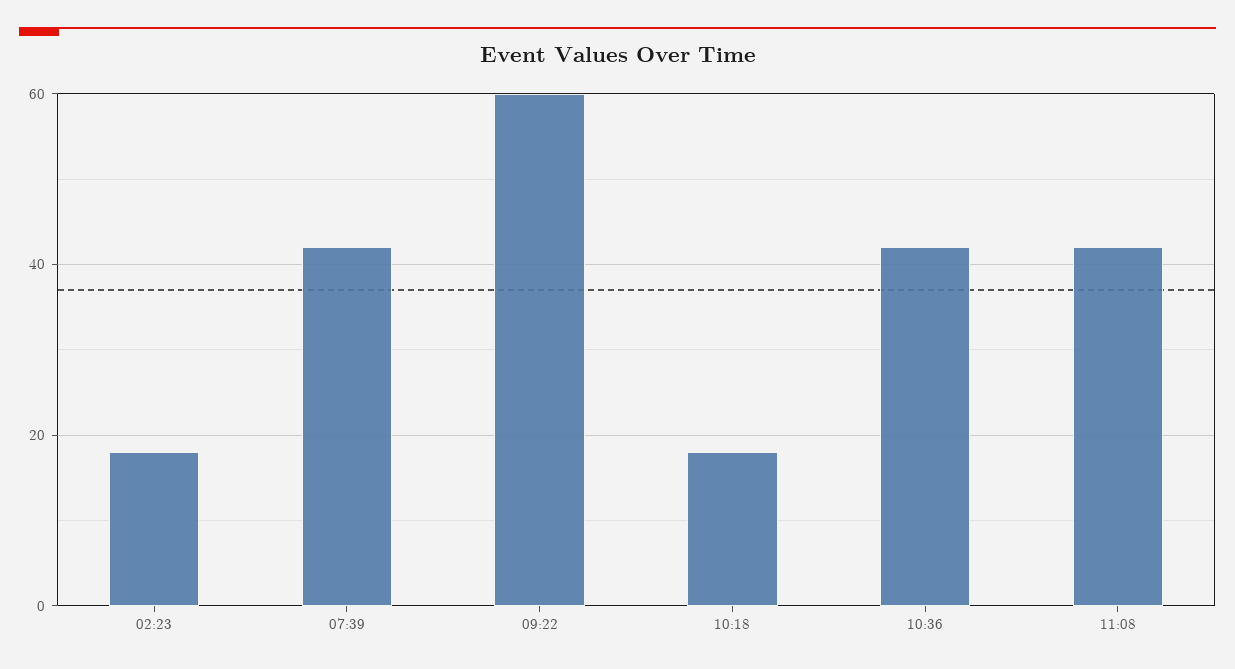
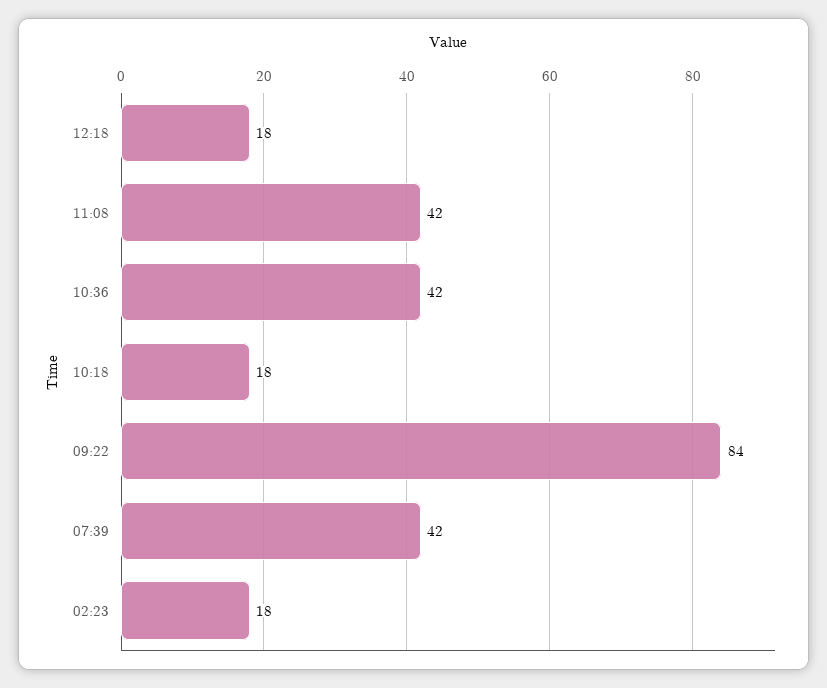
09:22: 60 -> 84
12:18: none -> 18

